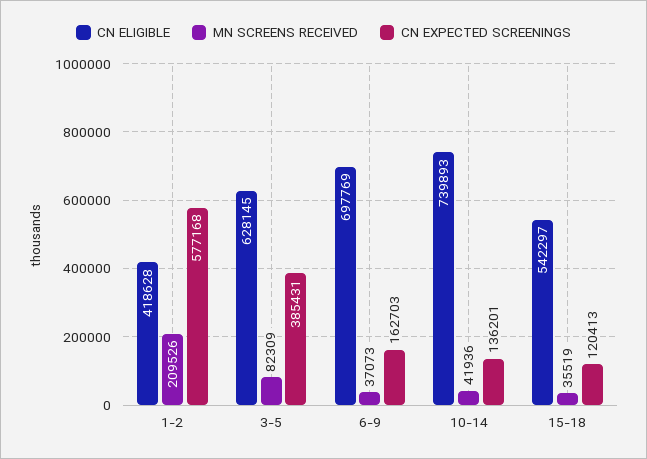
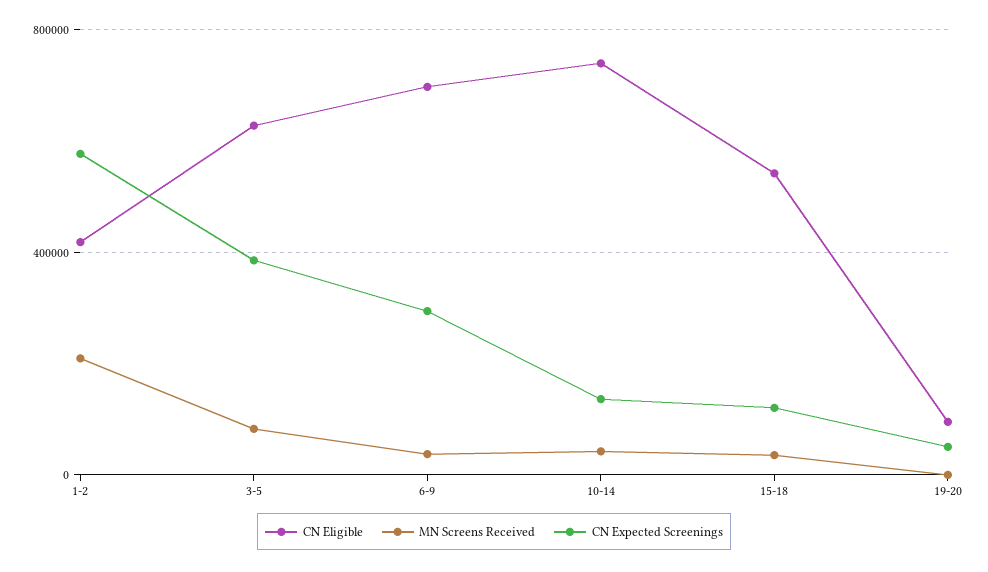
CN EXPECTED SCREENINGS, 6-9: 162703 -> 300000
CN ELIGIBLE, 19-20: none -> 100000
MN SCREENS RECEIVED, 19-20: none -> 0
CN EXPECTED SCREENINGS, 19-20: none -> 50000

